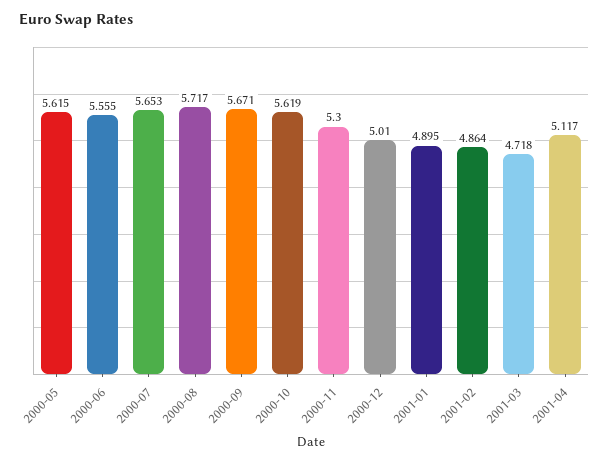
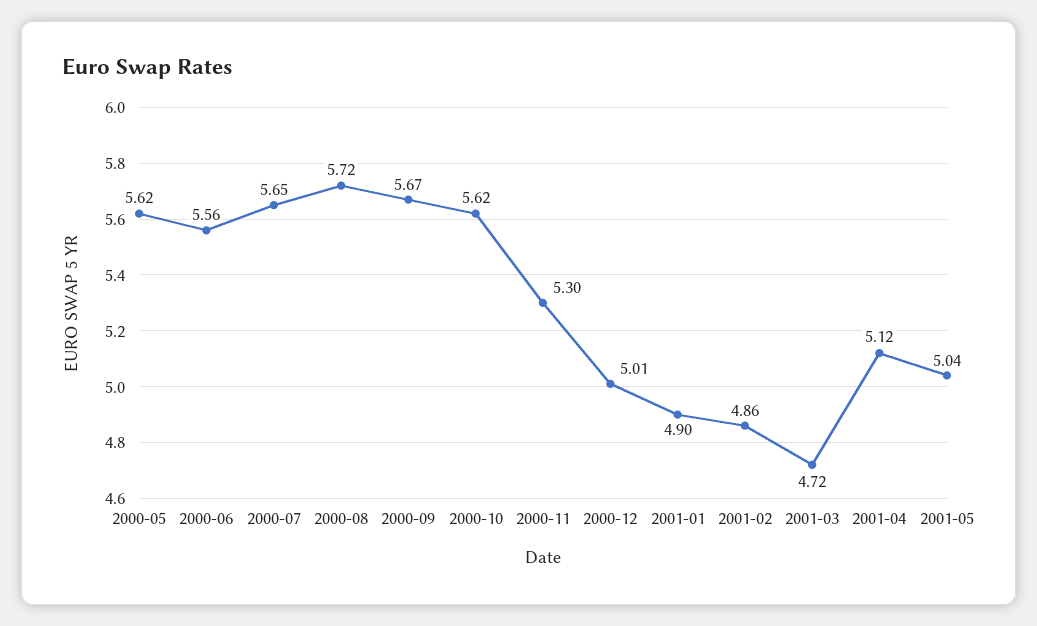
2001-05: none -> 5.04

